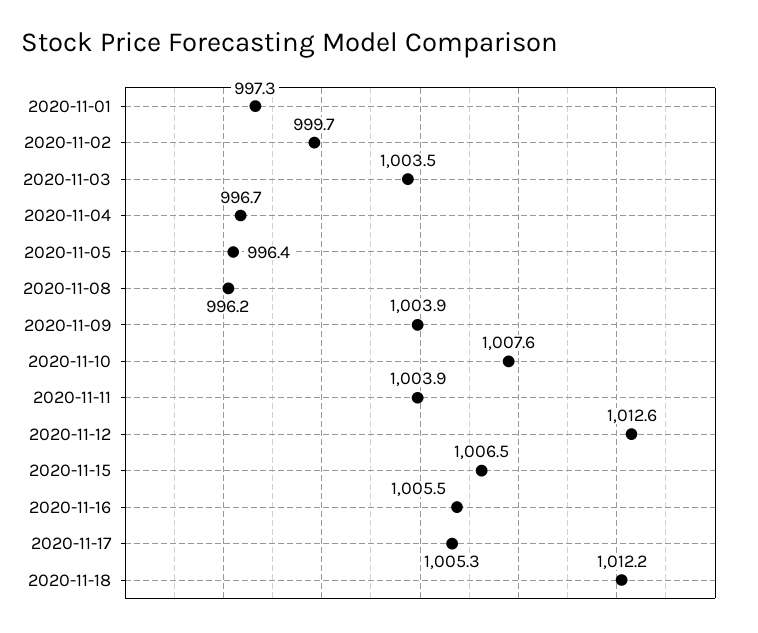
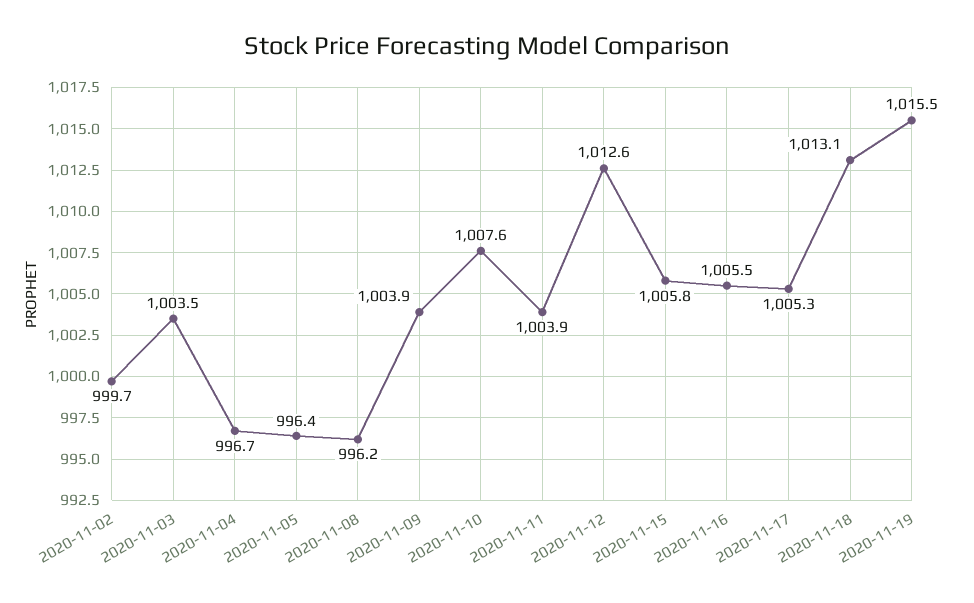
2020-11-01: 997.3 -> none
2020-11-15: 1006.5 -> 1005.8
2020-11-18: 1012.2 -> 1013.1
2020-11-19: none -> 1015.5

